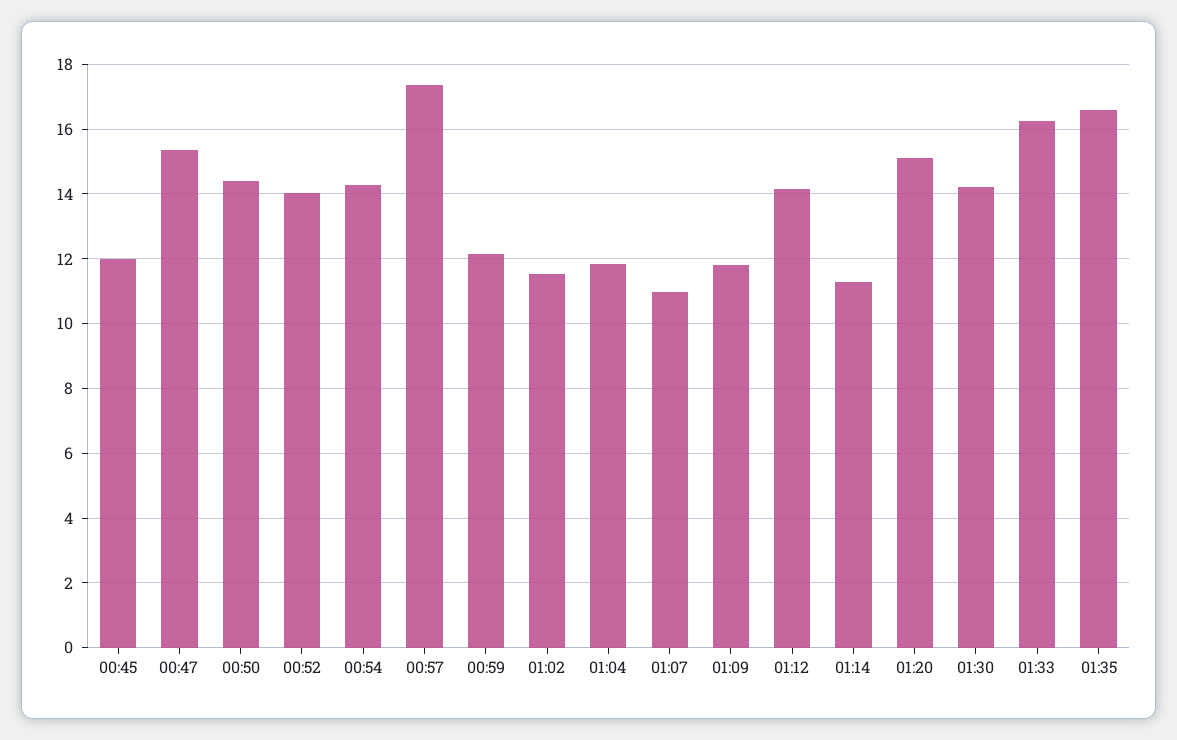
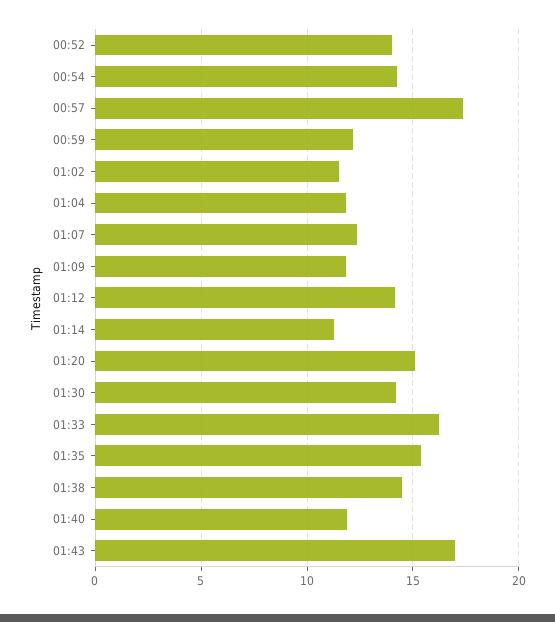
00:45: 12 -> none
00:47: 15.4 -> none
00:50: 14.4 -> none
01:07: 11 -> 12.5
01:35: 16.6 -> 15.5
01:38: none -> 14.5
01:40: none -> 12
01:43: none -> 17

